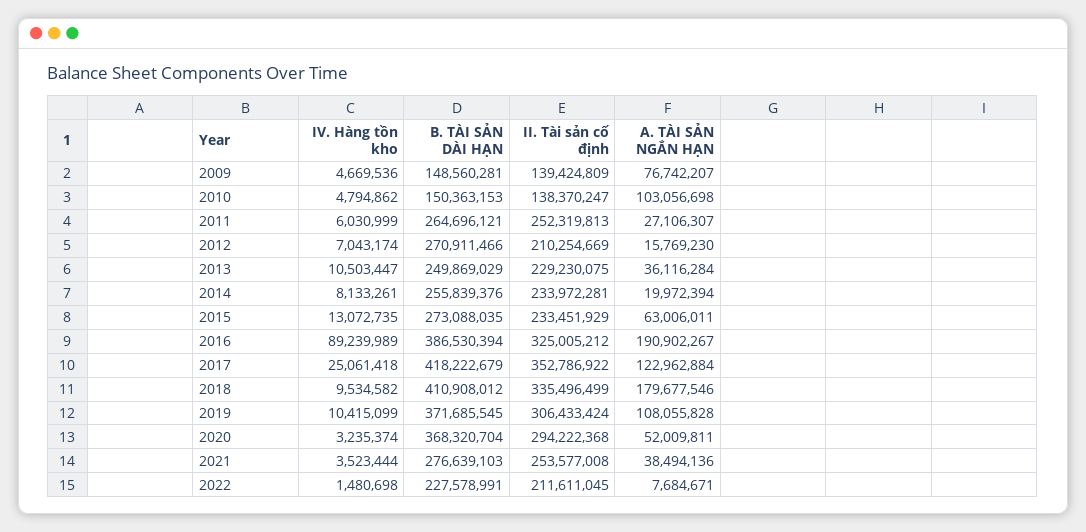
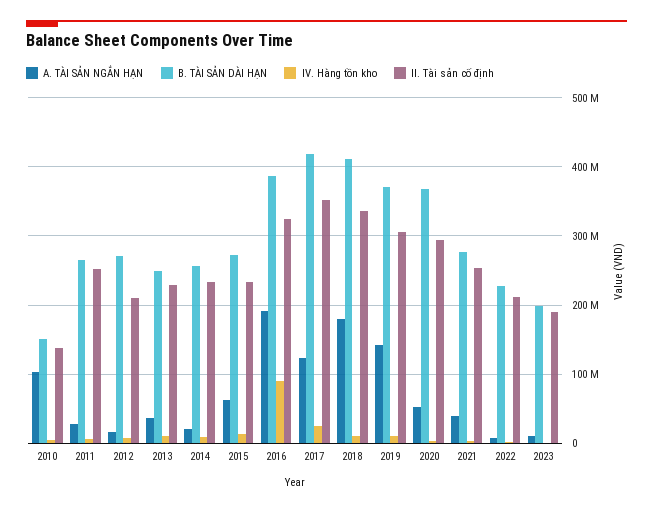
IV. Hàng tồn kho, 2009: 4669536 -> none
B. TÀI SẢN DÀI HẠN, 2009: 148560281 -> none
II. Tài sản cố định, 2009: 139424809 -> none
A. TÀI SẢN NGẮN HẠN, 2009: 76742207 -> none
A. TÀI SẢN NGẮN HẠN, 2019: 108055828 -> 140000000
A. TÀI SẢN NGẮN HẠN, 2023: none -> 10000000
B. TÀI SẢN DÀI HẠN, 2023: none -> 200000000
IV. Hàng tồn kho, 2023: none -> 0
II. Tài sản cố định, 2023: none -> 190000000

